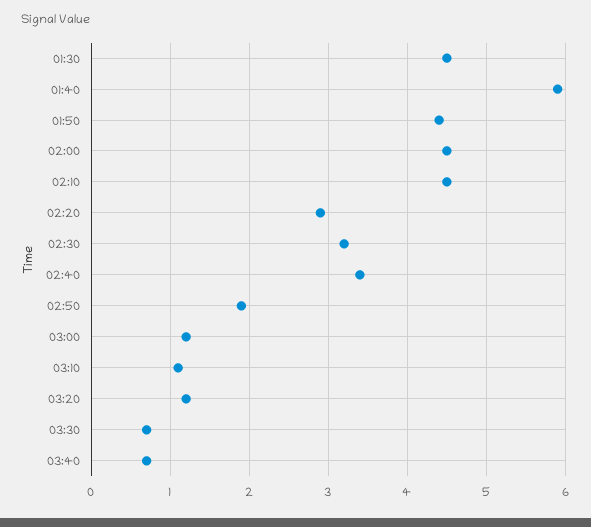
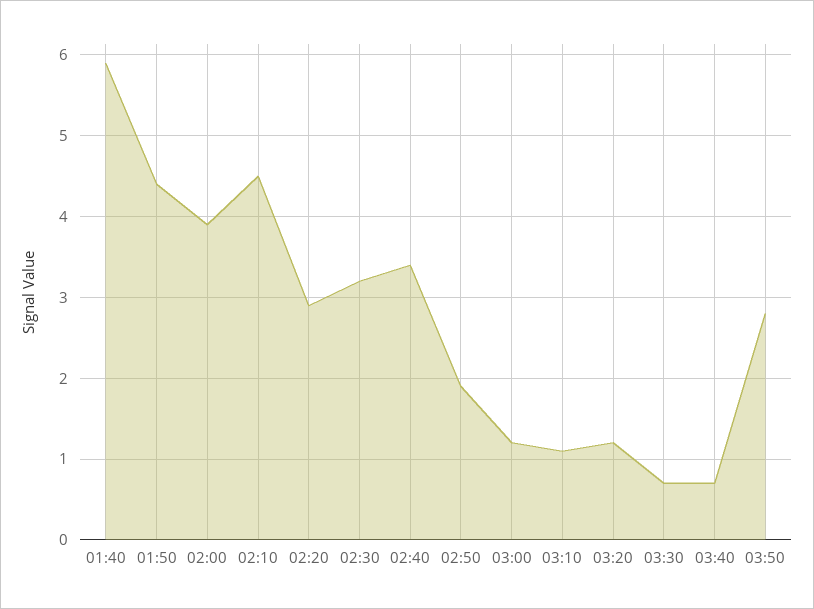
01:30: 4.5 -> none
02:00: 4.5 -> 3.9
03:50: none -> 2.8

